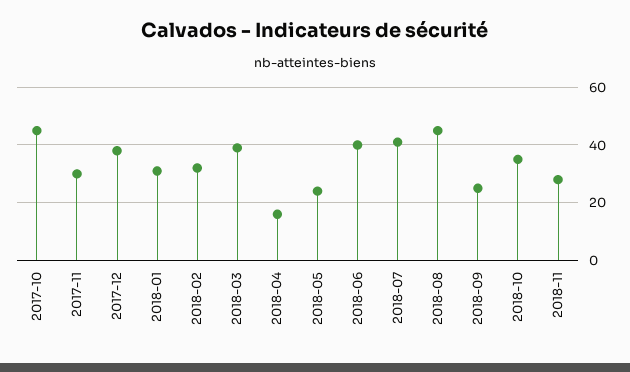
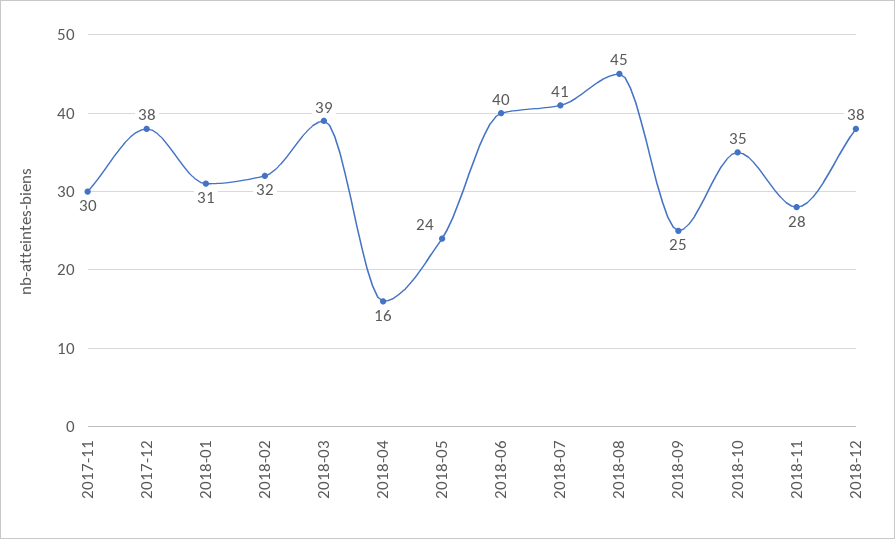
2017-10: 45 -> none
2018-12: none -> 38

